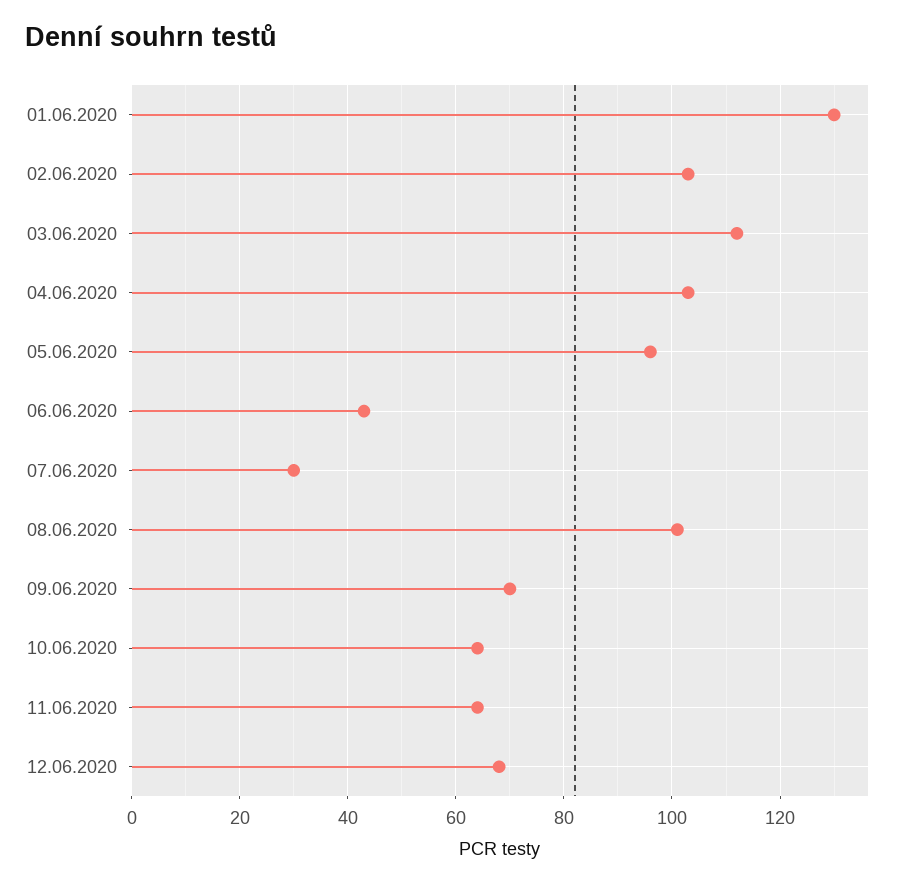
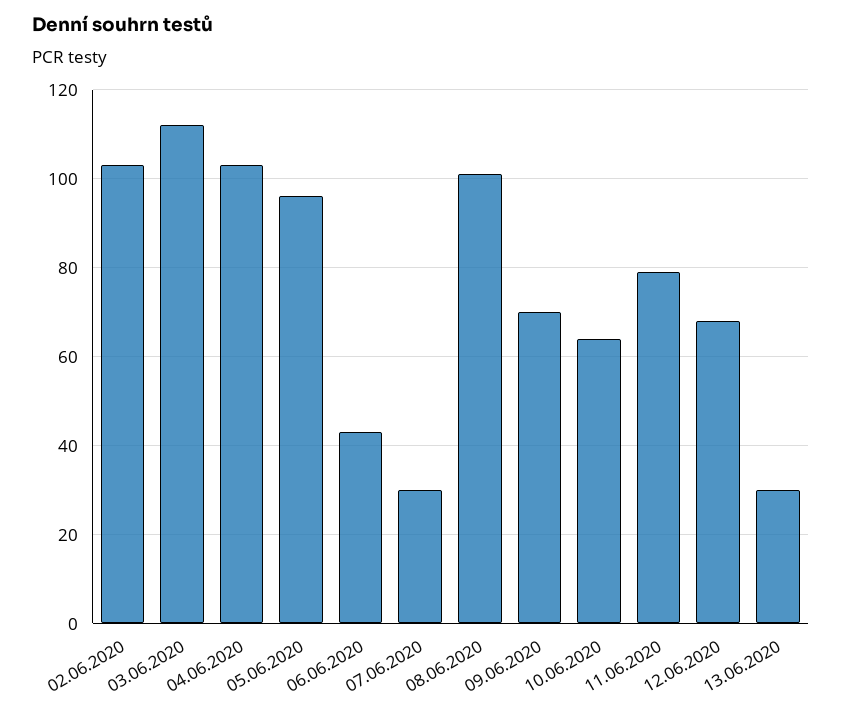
01.06.2020: 130 -> none
11.06.2020: 65 -> 80
13.06.2020: none -> 30

